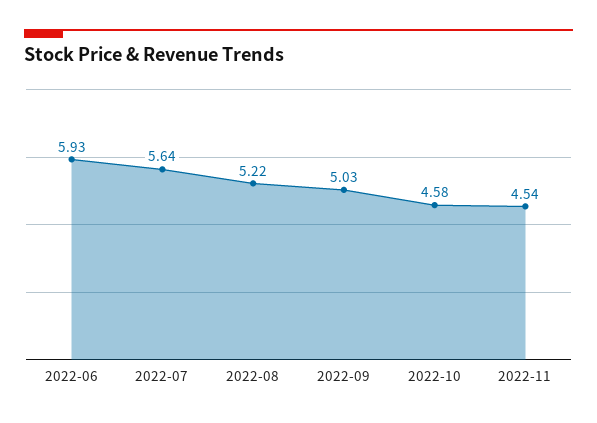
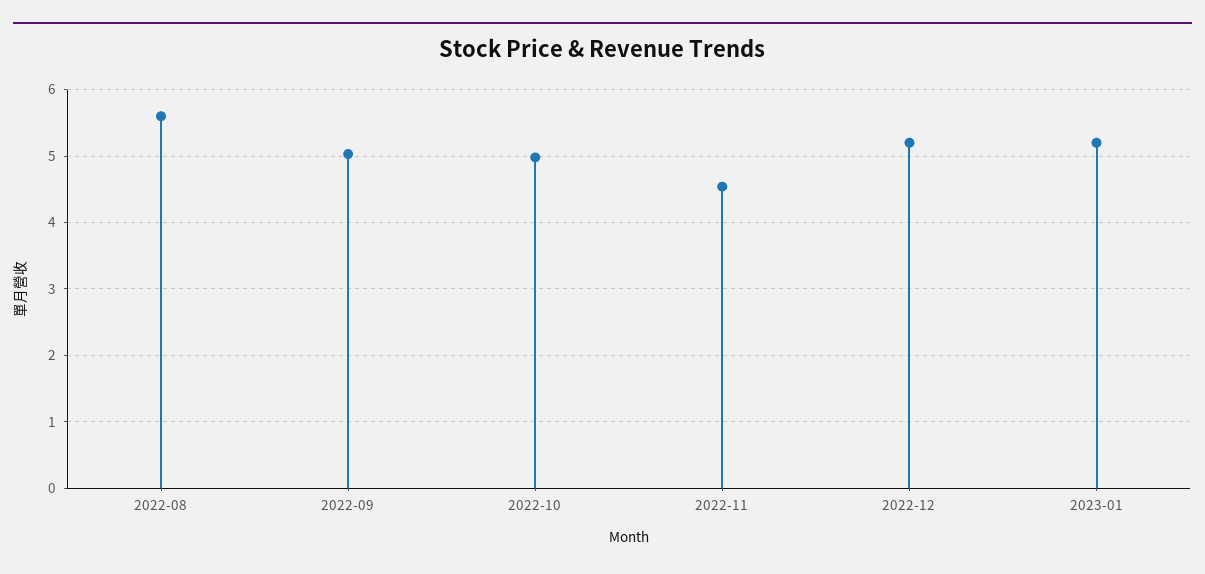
2022-06: 5.93 -> none
2022-07: 5.64 -> none
2022-08: 5.22 -> 5.6
2022-10: 4.58 -> 5
2022-12: none -> 5.2
2023-01: none -> 5.2

